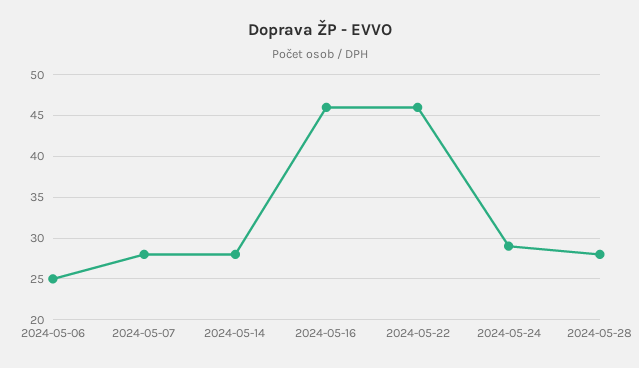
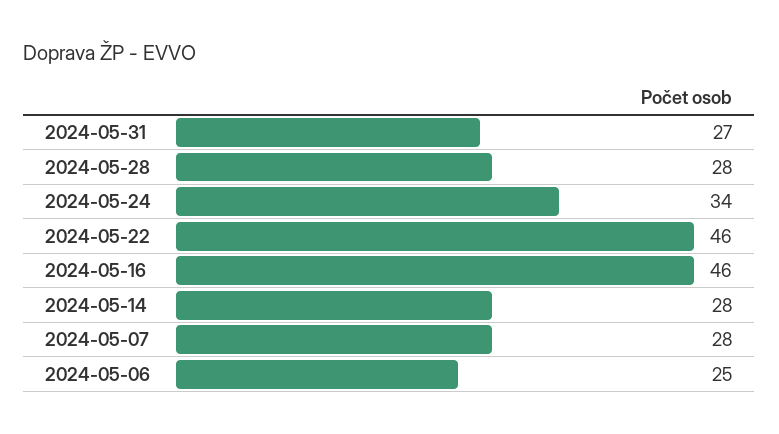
2024-05-24: 29 -> 34
2024-05-31: none -> 27

